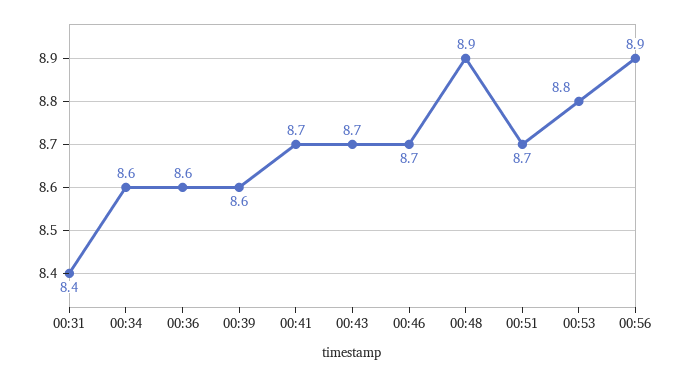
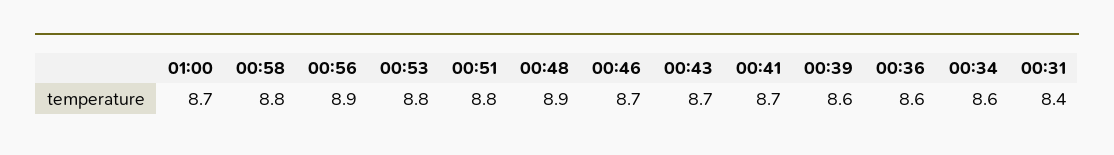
00:51: 8.7 -> 8.8
01:00: none -> 8.7
00:58: none -> 8.8

